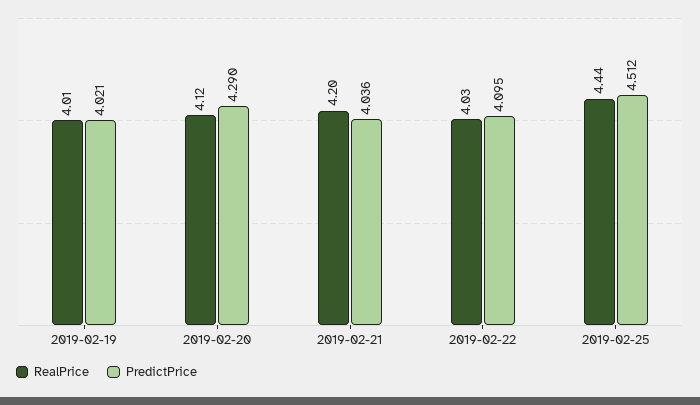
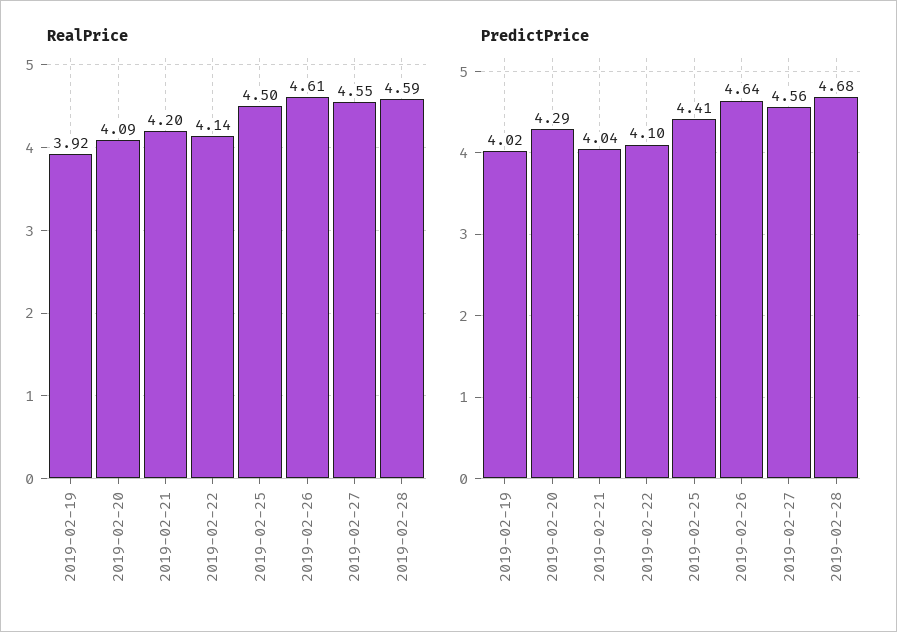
RealPrice, 2019-02-19: 4.01 -> 3.92
RealPrice, 2019-02-20: 4.12 -> 4.09
RealPrice, 2019-02-22: 4.03 -> 4.14
RealPrice, 2019-02-25: 4.44 -> 4.5
PredictPrice, 2019-02-25: 4.512 -> 4.41
RealPrice, 2019-02-26: none -> 4.61
RealPrice, 2019-02-27: none -> 4.55
RealPrice, 2019-02-28: none -> 4.59
PredictPrice, 2019-02-26: none -> 4.64
PredictPrice, 2019-02-27: none -> 4.56
PredictPrice, 2019-02-28: none -> 4.68

